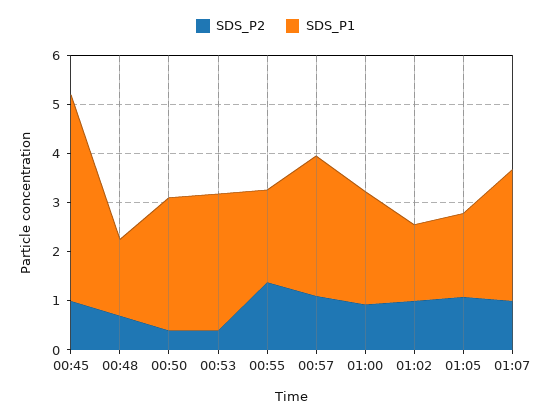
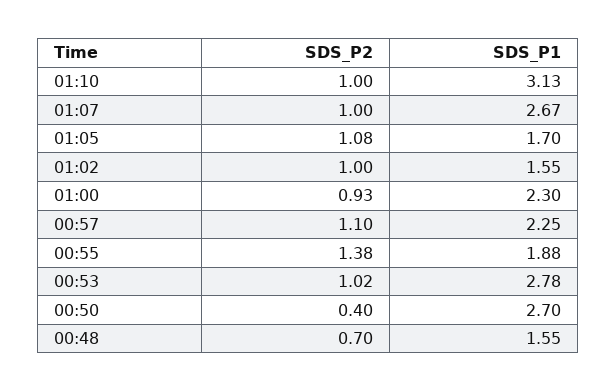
SDS_P2, 00:45: 1 -> none
SDS_P1, 00:45: 4.2 -> none
SDS_P2, 00:53: 0.4 -> 1.02
SDS_P1, 00:57: 2.8 -> 2.25
SDS_P2, 01:10: none -> 1
SDS_P1, 01:10: none -> 3.13

